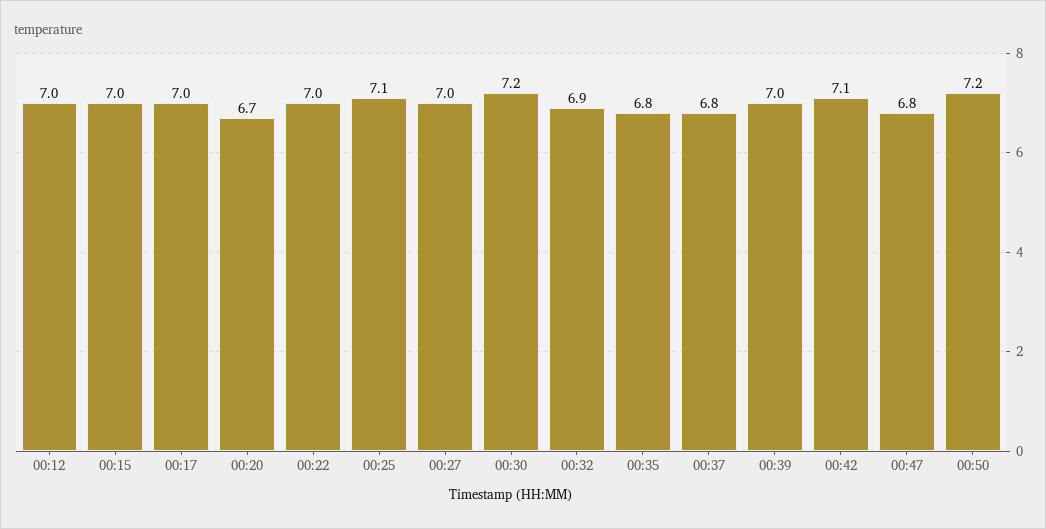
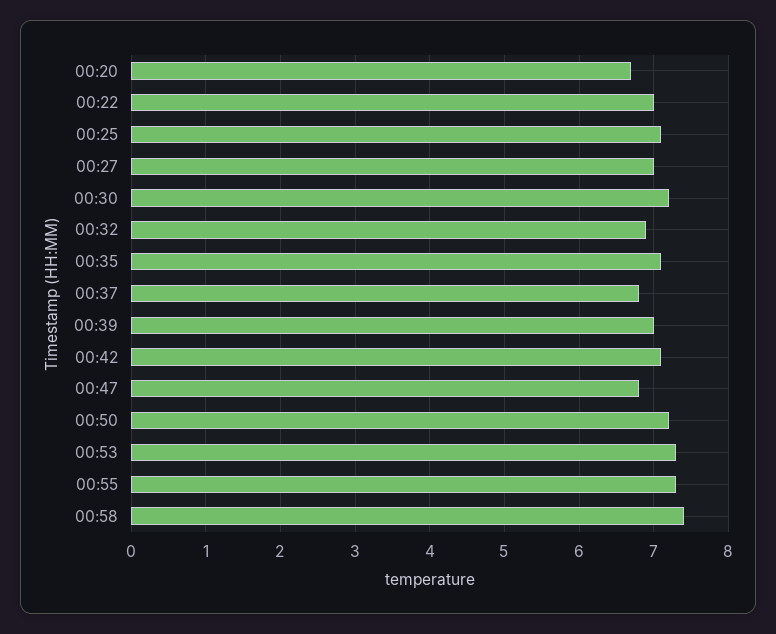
00:12: 7 -> none
00:15: 7 -> none
00:17: 7 -> none
00:35: 6.8 -> 7.1
00:53: none -> 7.3
00:55: none -> 7.3
00:58: none -> 7.4

